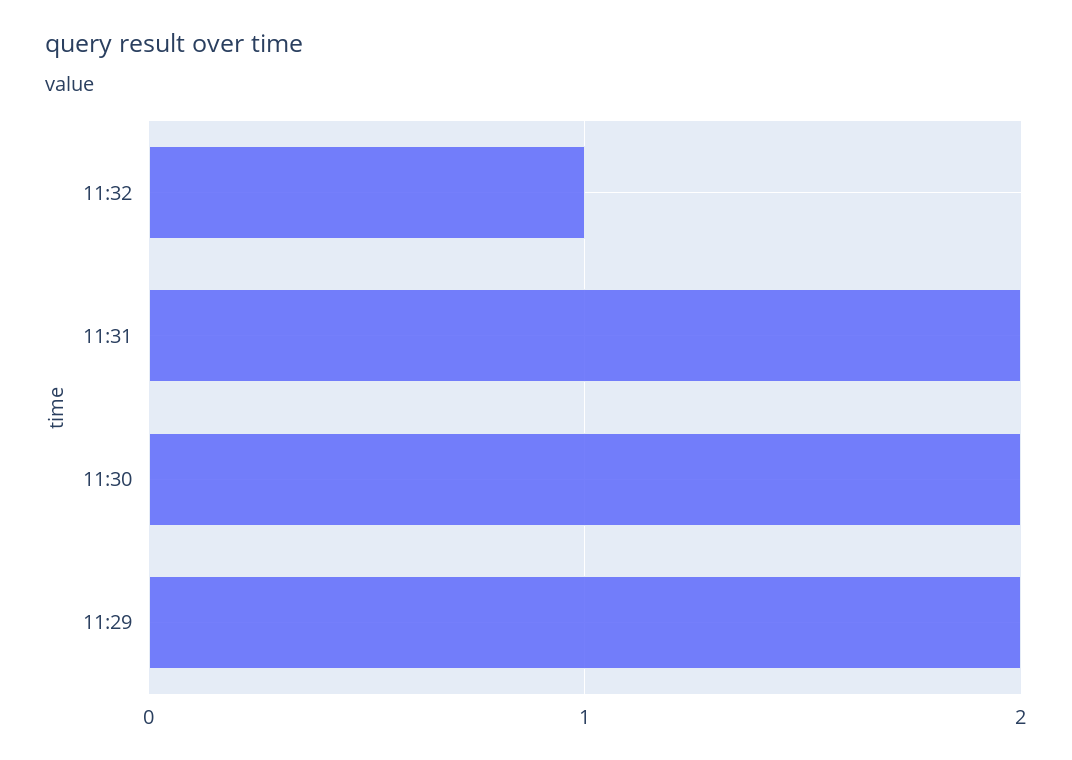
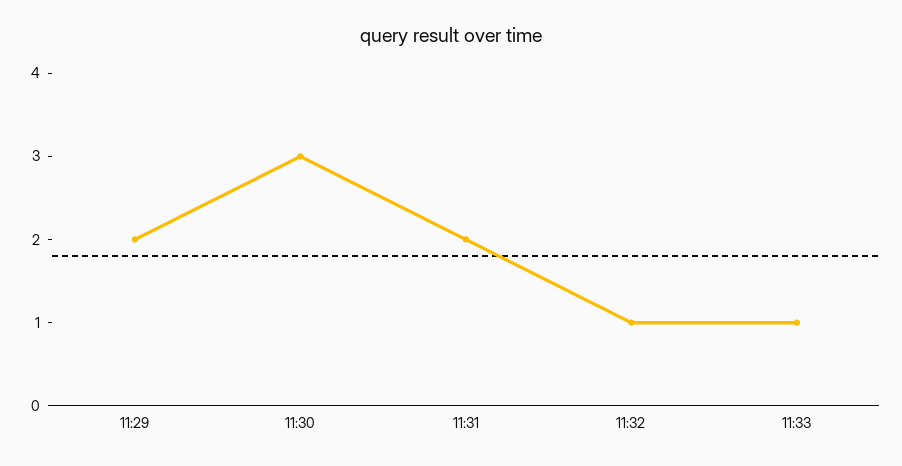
11:30: 2 -> 3
11:33: none -> 1

